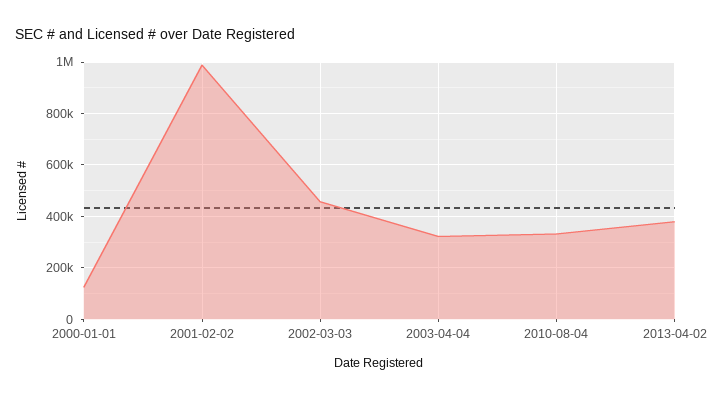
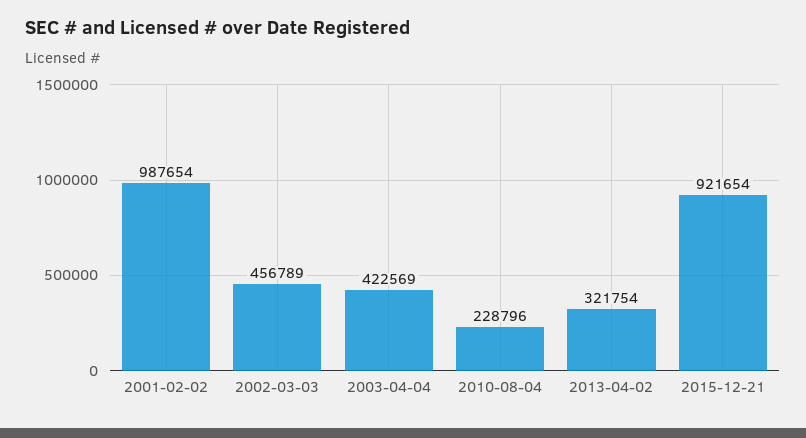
2000-01-01: 125000 -> none
2003-04-04: 325000 -> 422569
2010-08-04: 325000 -> 228796
2013-04-02: 375000 -> 321754
2015-12-21: none -> 921654

